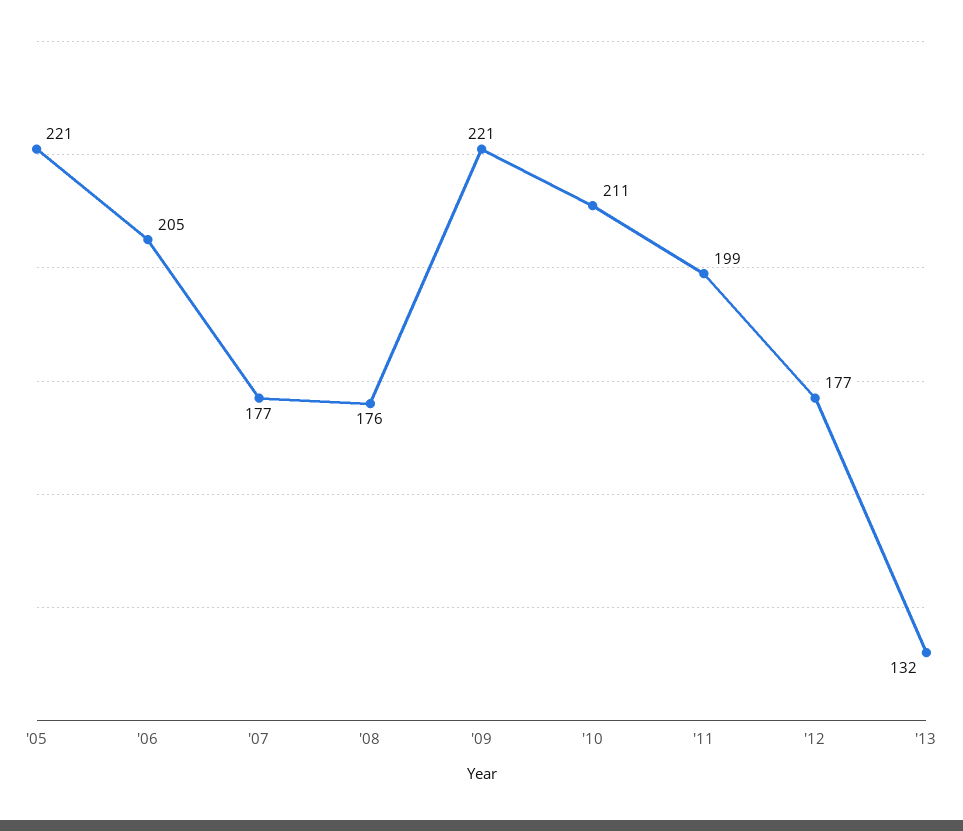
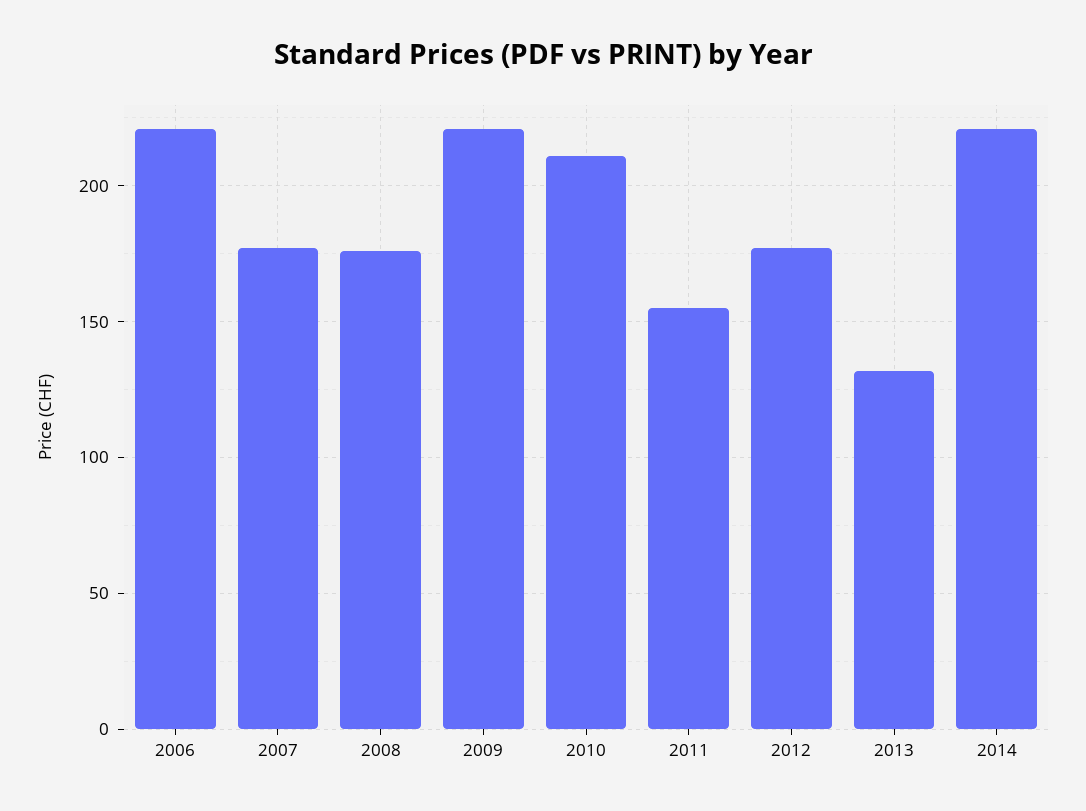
'05: 221 -> none
'06: 205 -> 220
'11: 199 -> 155
2014: none -> 220

